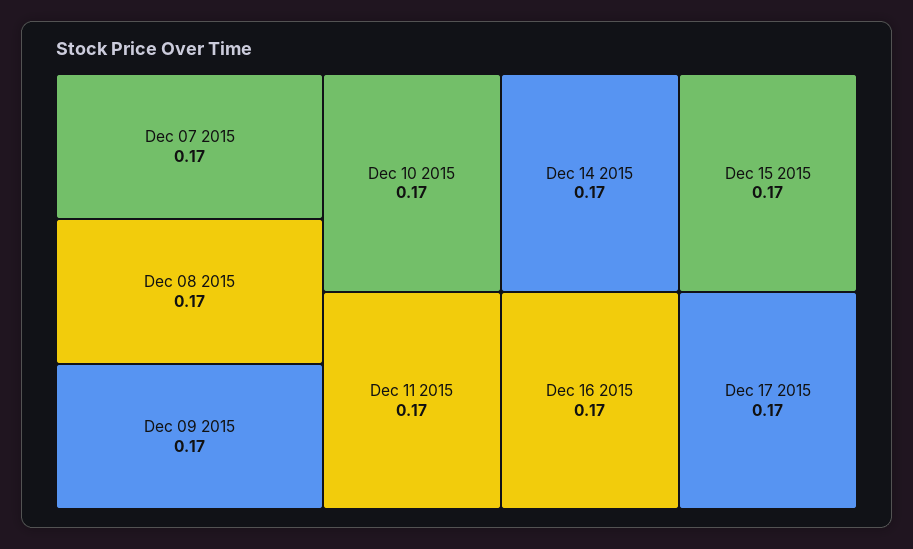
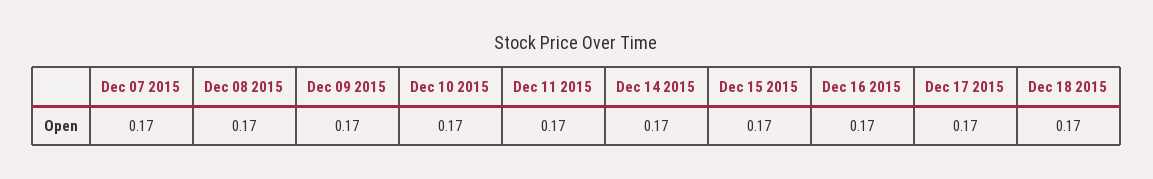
Dec 18 2015: none -> 0.17

